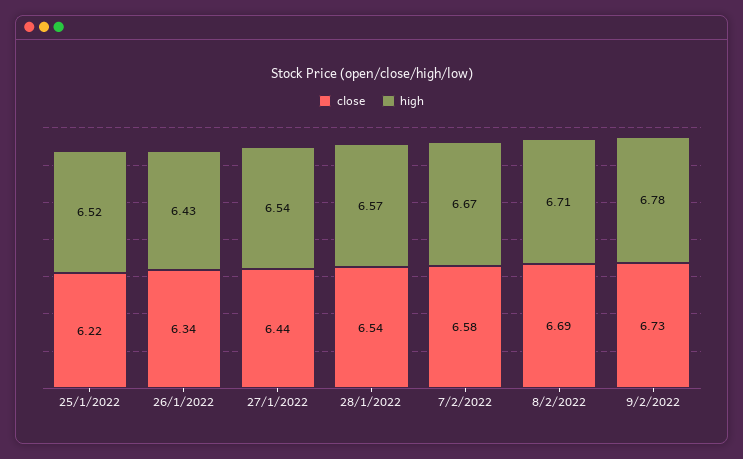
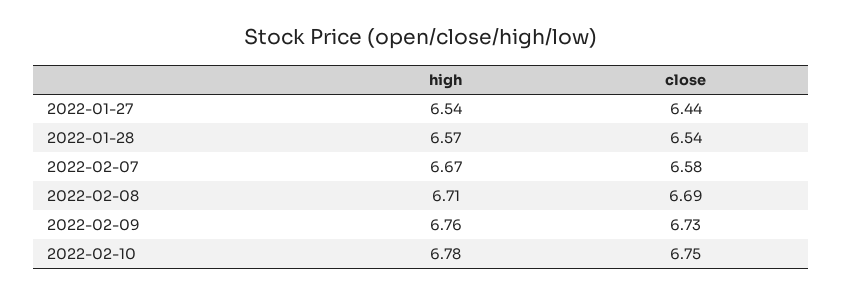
close, 25/1/2022: 6.22 -> none
high, 25/1/2022: 6.52 -> none
close, 26/1/2022: 6.34 -> none
high, 26/1/2022: 6.43 -> none
high, 9/2/2022: 6.78 -> 6.76
high, 2022-02-10: none -> 6.78
close, 2022-02-10: none -> 6.75

